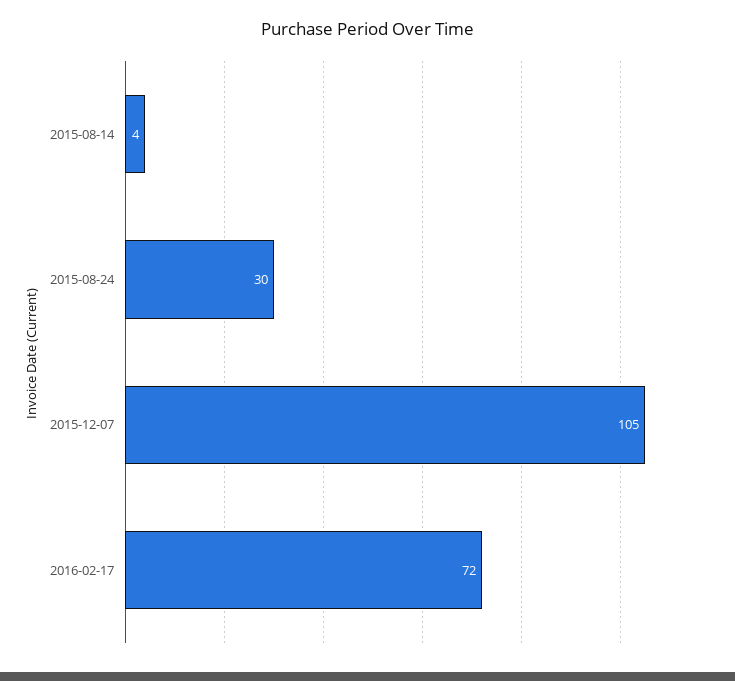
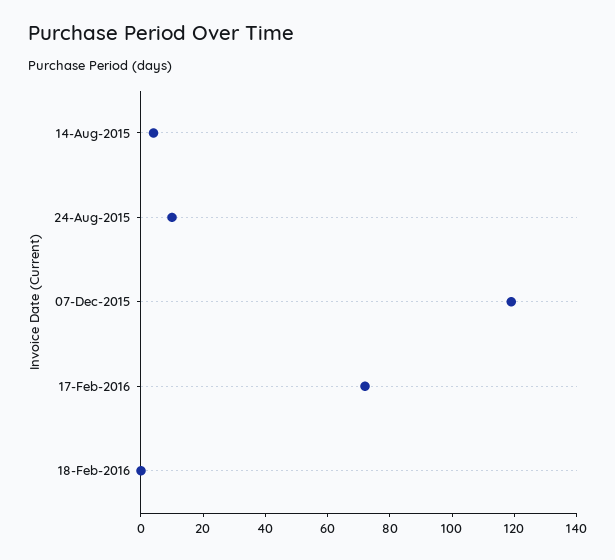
2015-08-24: 30 -> 10
2015-12-07: 105 -> 120
18-Feb-2016: none -> 0

